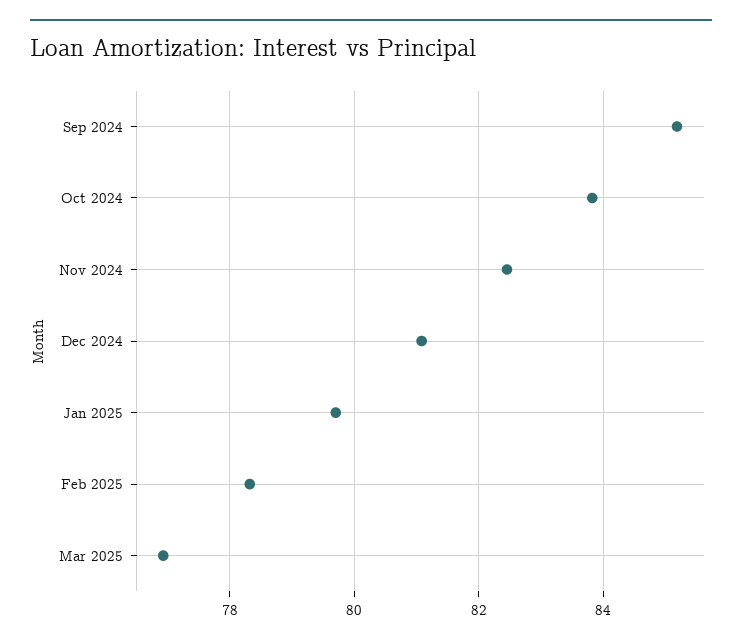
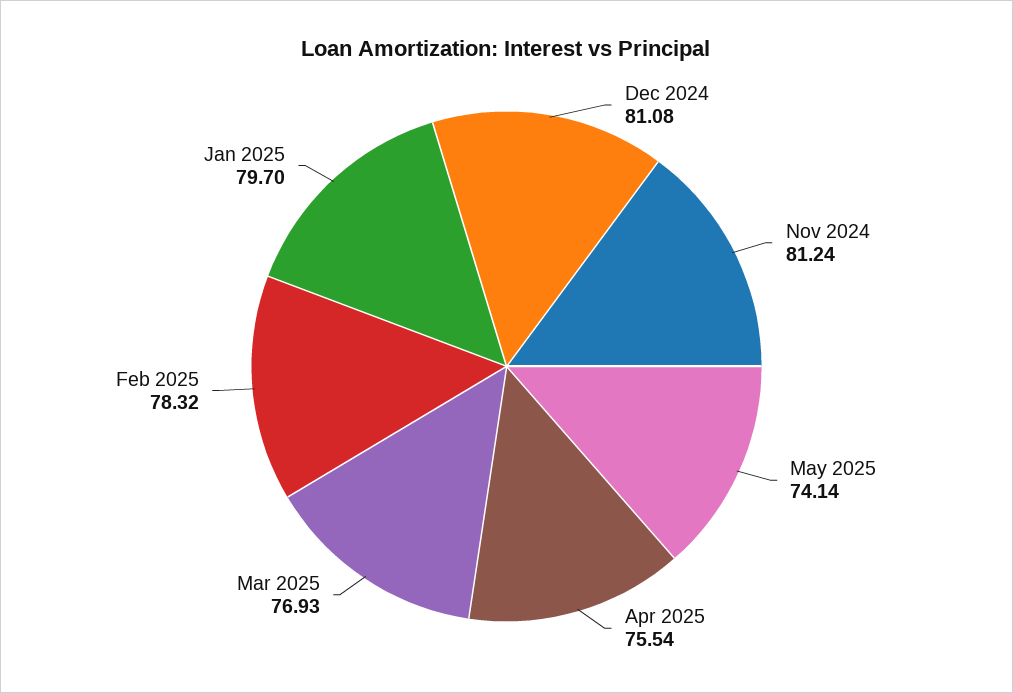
Sep 2024: 85.2 -> none
Oct 2024: 83.8 -> none
Nov 2024: 82.4 -> 81.24
May 2025: none -> 74.14
Apr 2025: none -> 75.54

